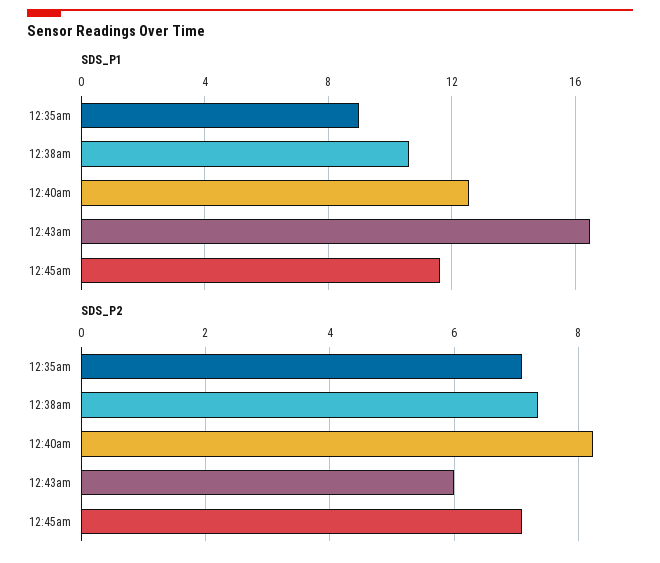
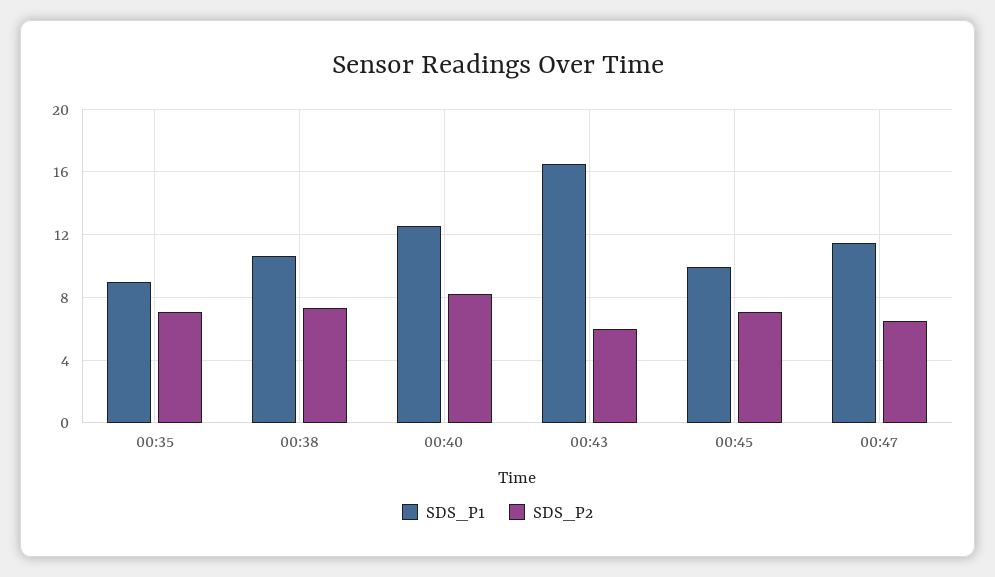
SDS_P1, 12:45am: 11.5 -> 10
SDS_P1, 00:47: none -> 11.5
SDS_P2, 00:47: none -> 6.5

